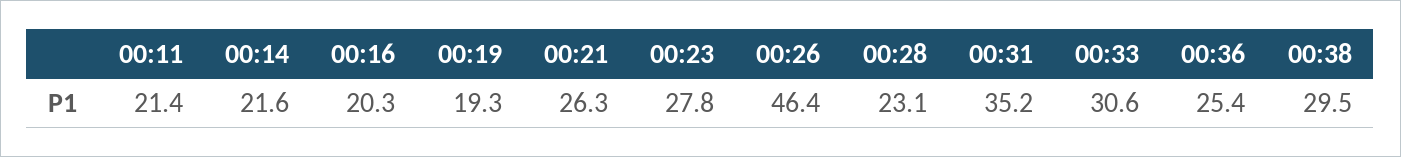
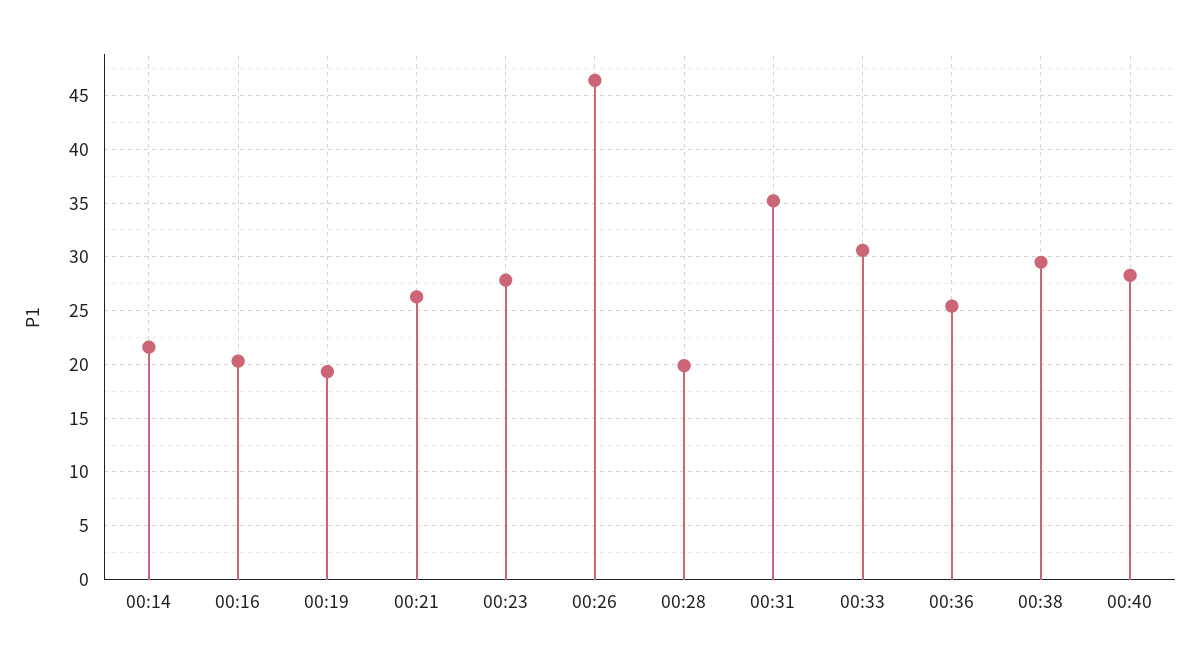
00:11: 21.4 -> none
00:28: 23.1 -> 20
00:40: none -> 28

